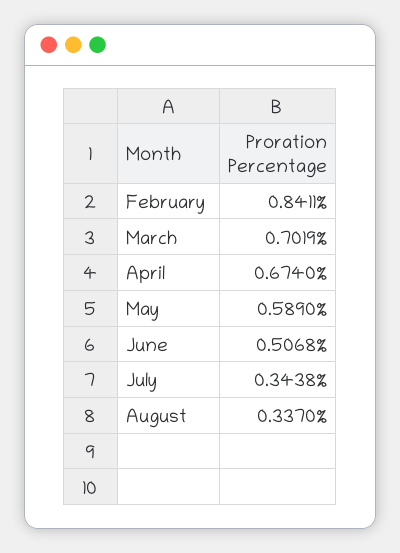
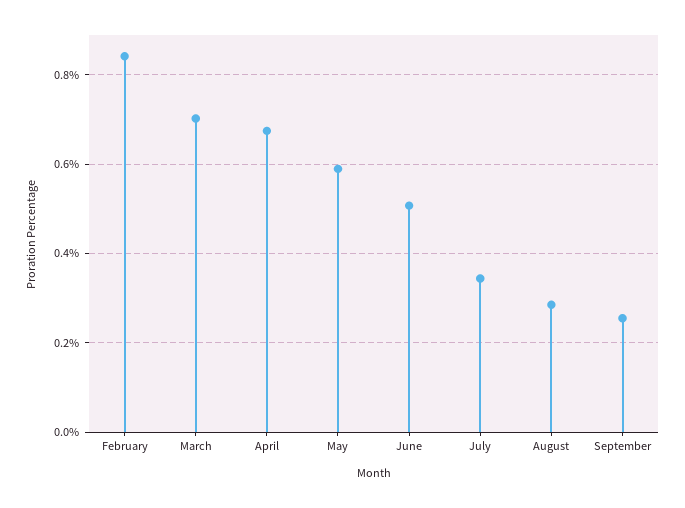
August: 0.337 -> 0.28
September: none -> 0.26

